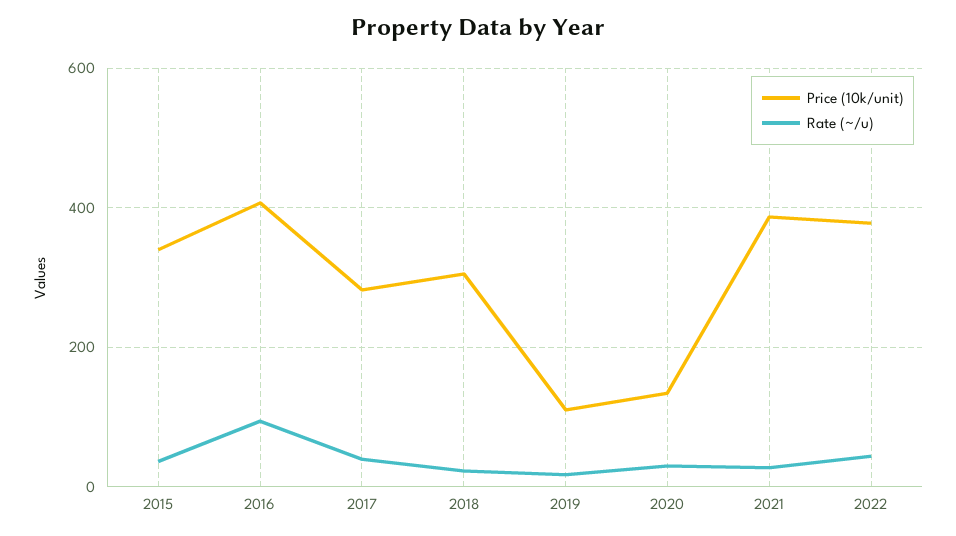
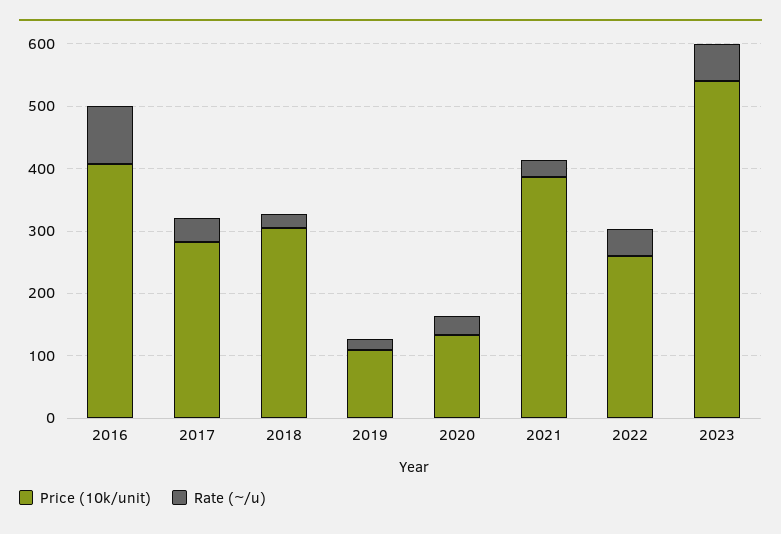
Price (10k/unit), 2015: 340 -> none
Rate (~/u), 2015: 40 -> none
Price (10k/unit), 2022: 380 -> 260
Price (10k/unit), 2023: none -> 540
Rate (~/u), 2023: none -> 60

